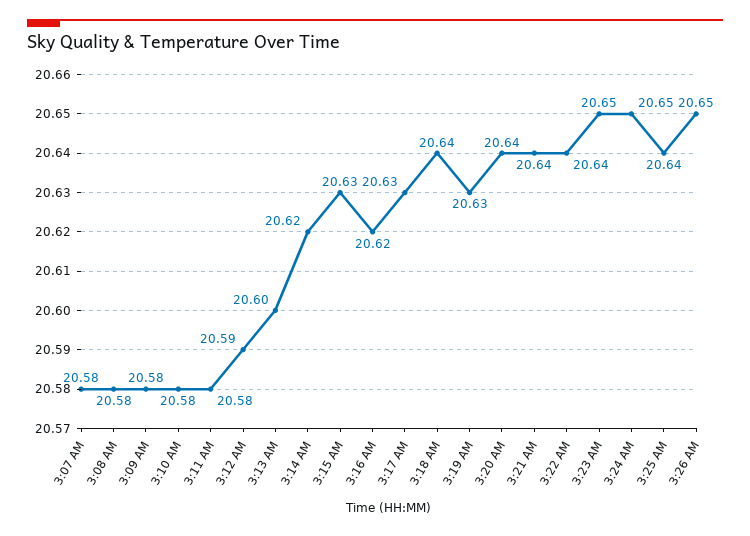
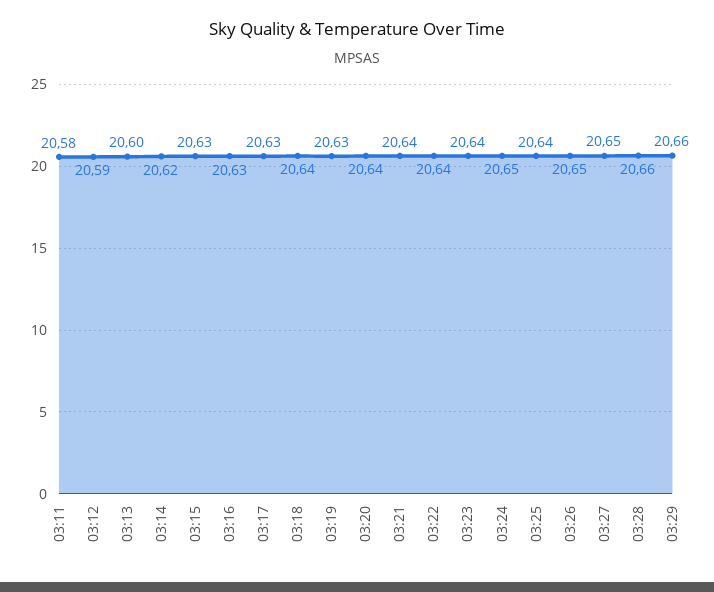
3:07 AM: 20.58 -> none
3:08 AM: 20.58 -> none
3:09 AM: 20.58 -> none
3:10 AM: 20.58 -> none
3:16 AM: 20.62 -> 20.63
3:23 AM: 20.65 -> 20.64
03:27: none -> 20.65
03:28: none -> 20.66
03:29: none -> 20.66

